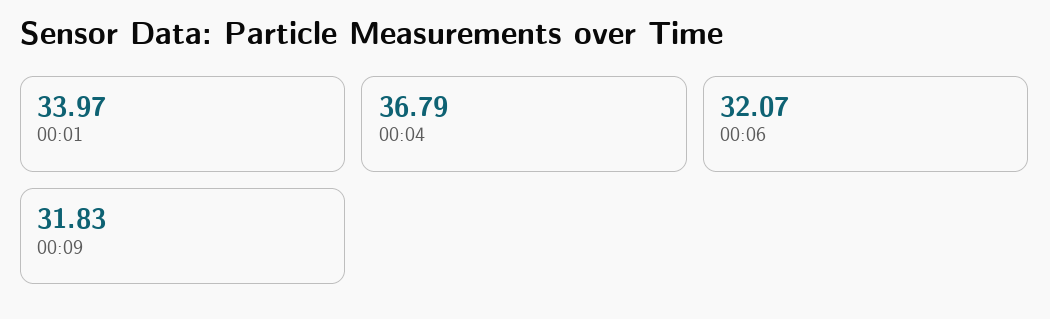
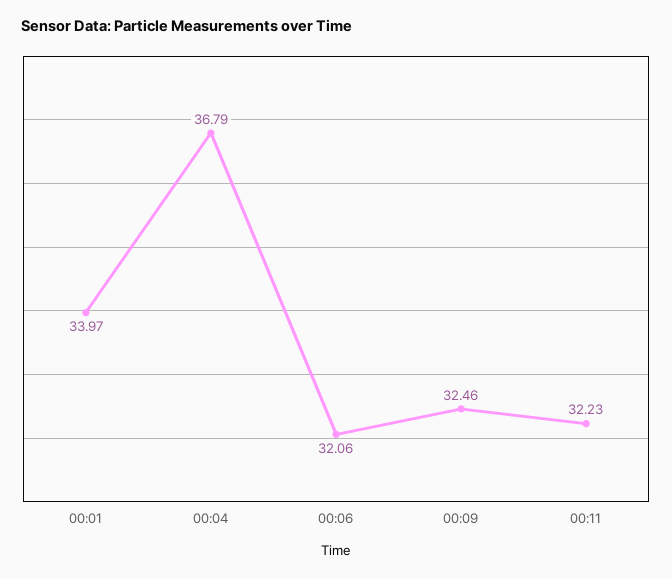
00:06: 32.07 -> 32.06
00:09: 31.83 -> 32.46
00:11: none -> 32.23

